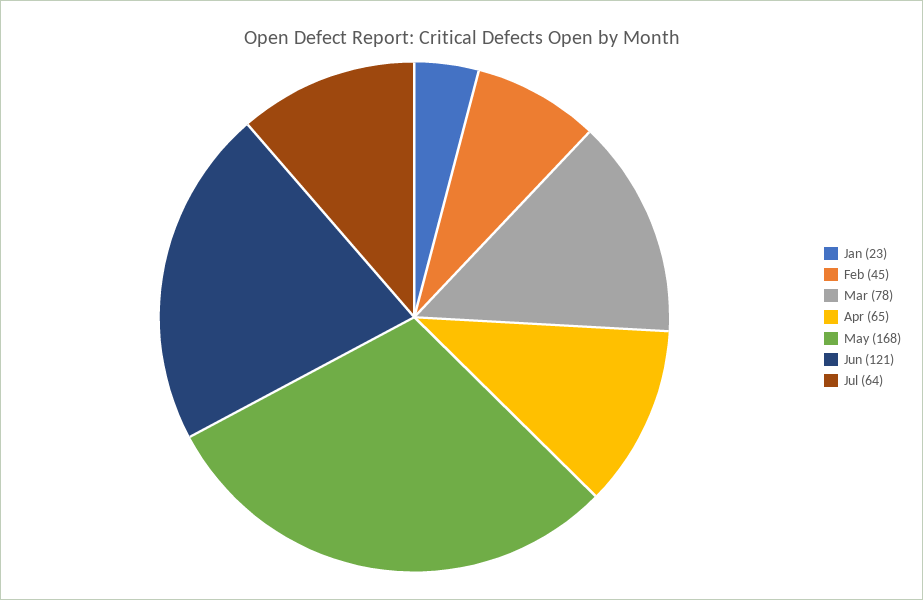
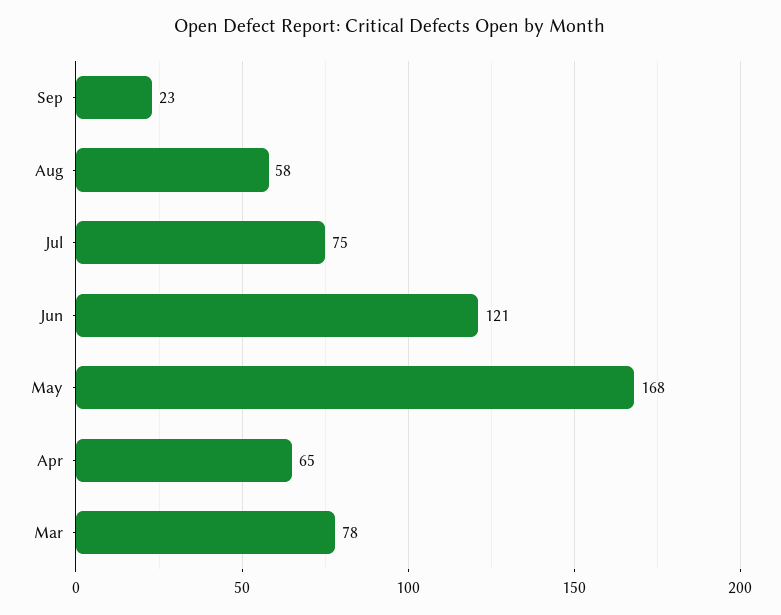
Jan: 23 -> none
Feb: 45 -> none
Jul: 64 -> 75
Sep: none -> 23
Aug: none -> 58

